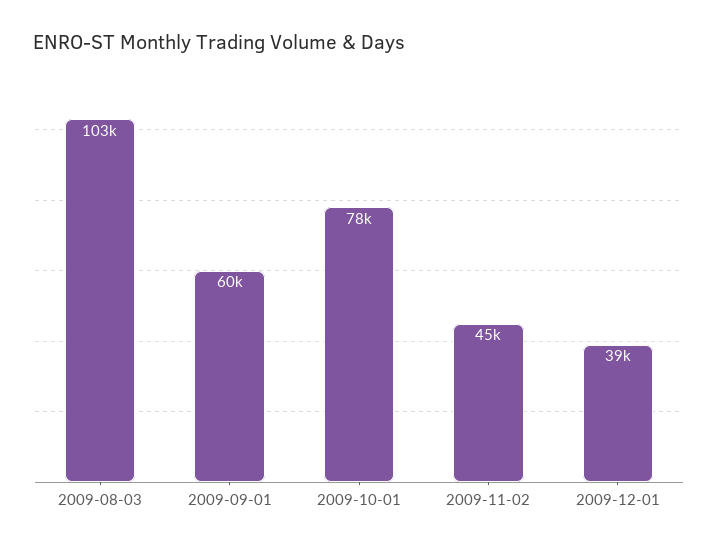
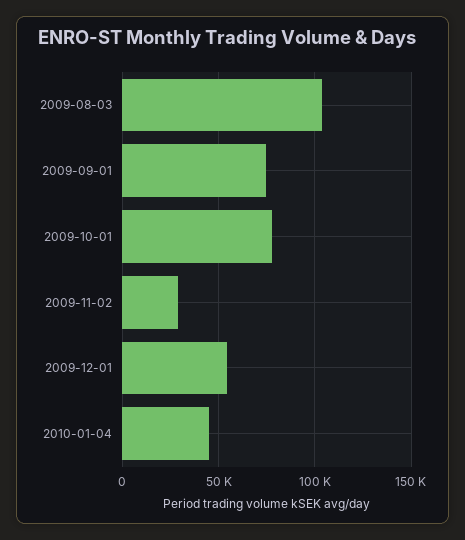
2009-09-01: 60000 -> 75000
2009-11-02: 45000 -> 30000
2009-12-01: 39000 -> 55000
2010-01-04: none -> 45000

